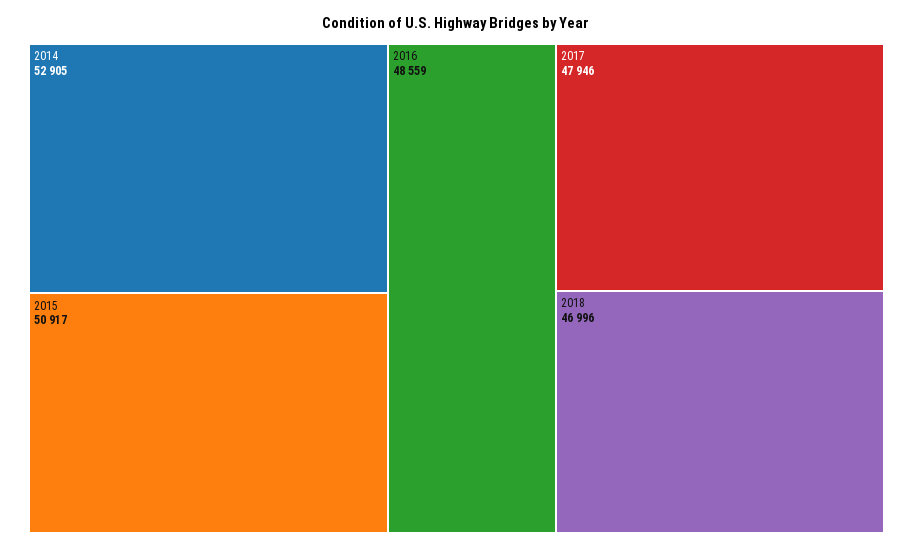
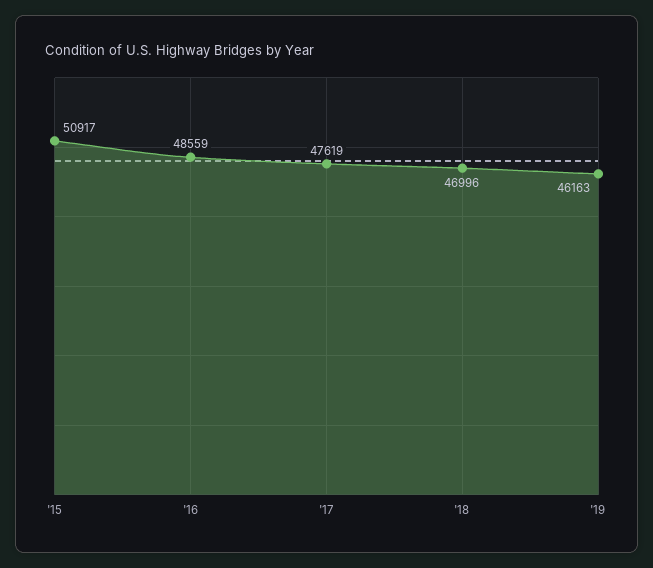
2014: 52905 -> none
2017: 47946 -> 47619
'19: none -> 46163

